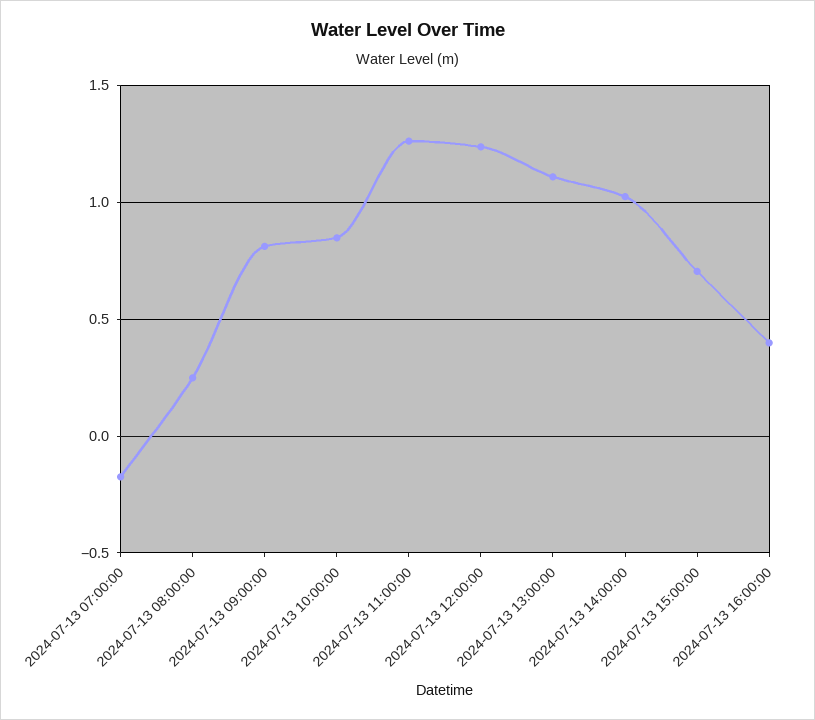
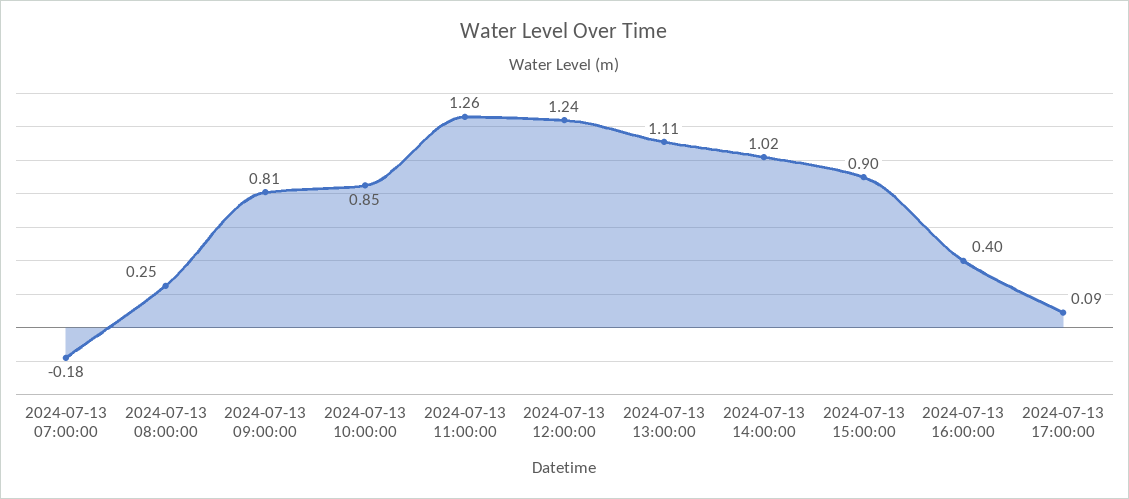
2024-07-13 15:00:00: 0.7 -> 0.9
2024-07-13 17:00:00: none -> 0.09

